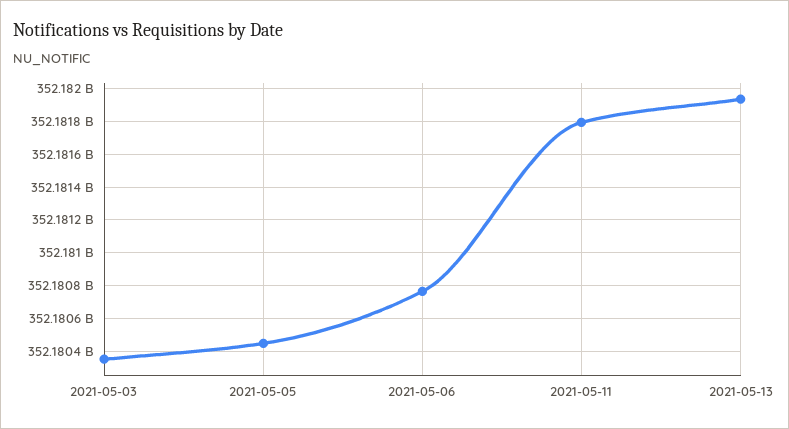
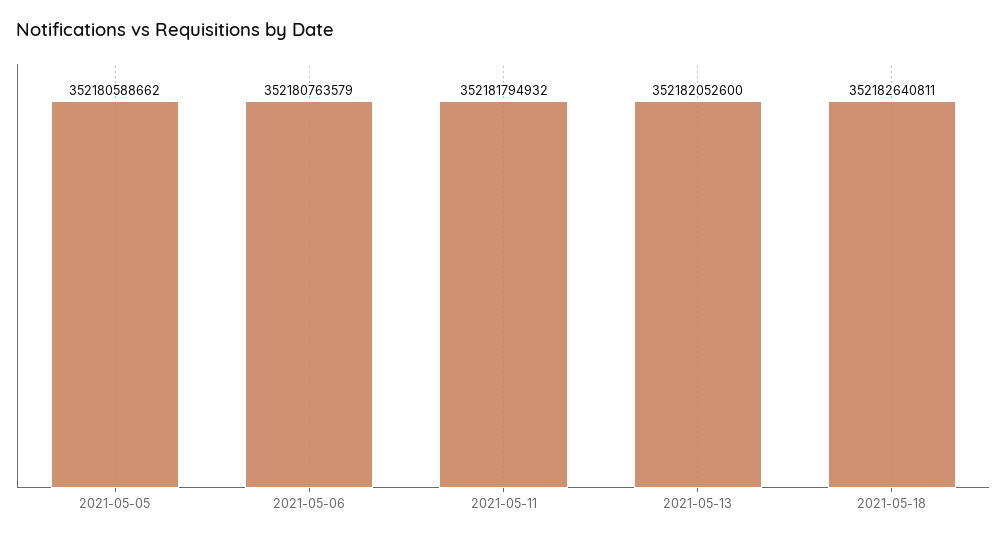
2021-05-03: 352180350000 -> none
2021-05-05: 352180450000 -> 352180588662
2021-05-13: 352181950000 -> 352182052600
2021-05-18: none -> 352182640811

